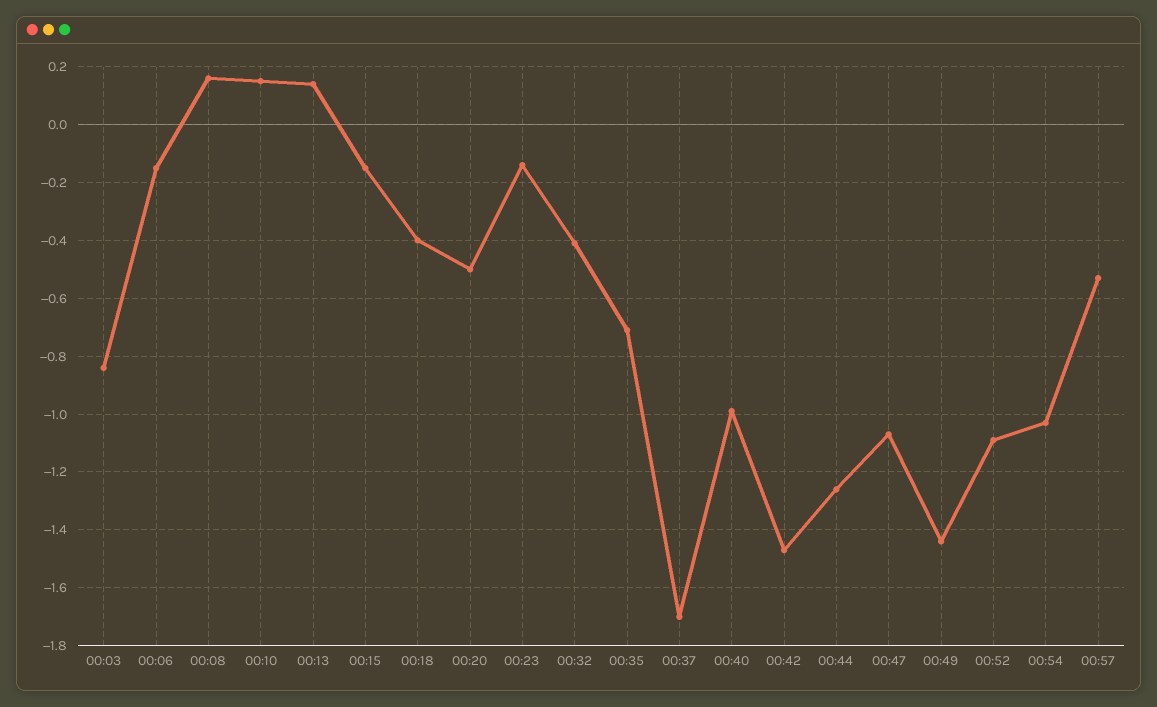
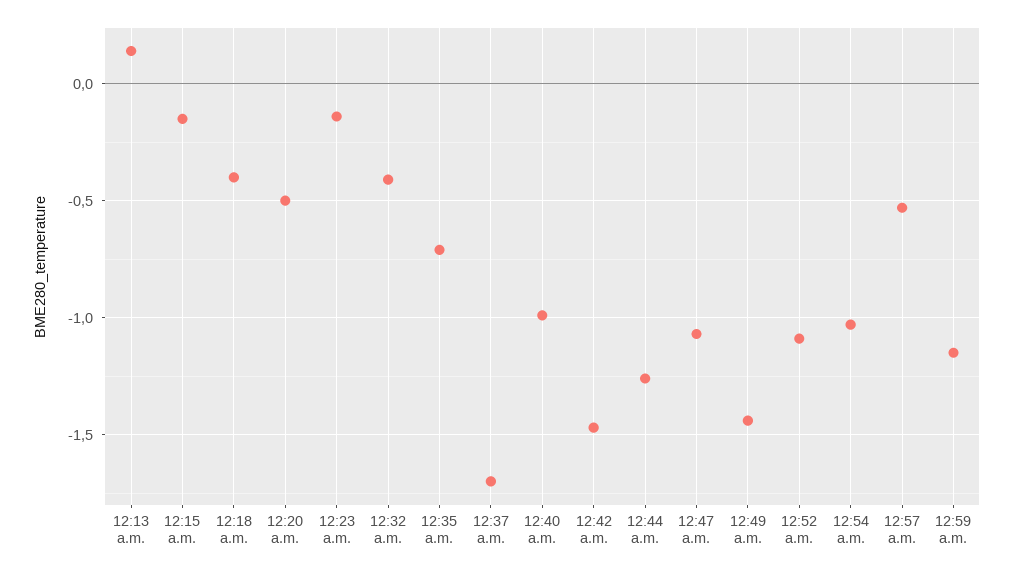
00:03: -0.85 -> none
00:06: -0.15 -> none
00:08: 0.15 -> none
00:10: 0.15 -> none
12:59 a.m.: none -> -1.15

